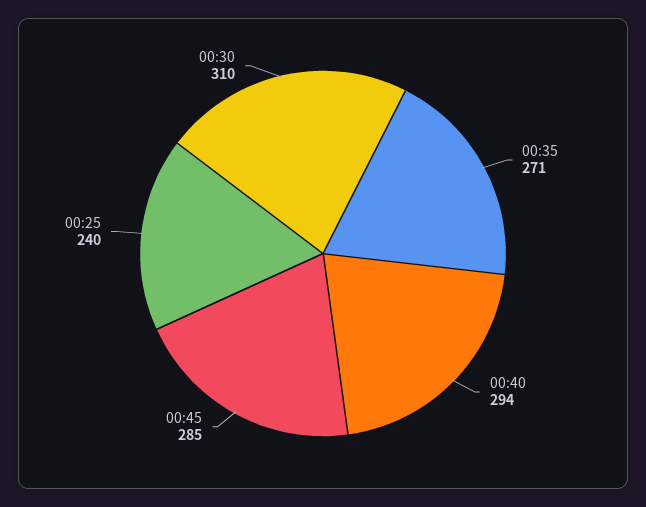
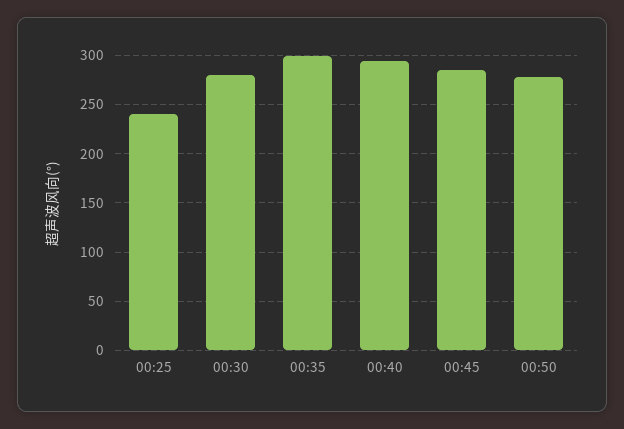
00:35: 271 -> 300
00:30: 310 -> 280
00:50: none -> 280

